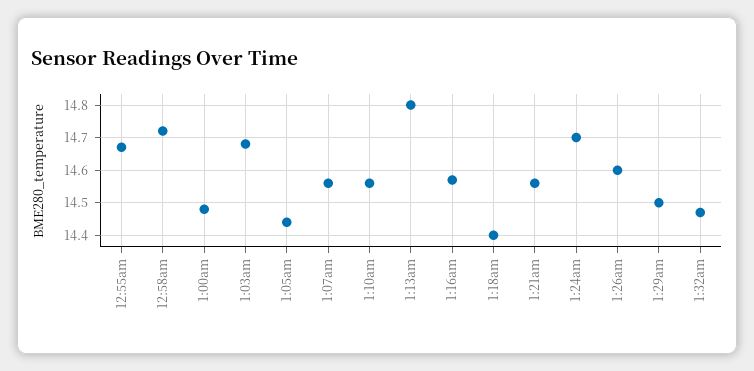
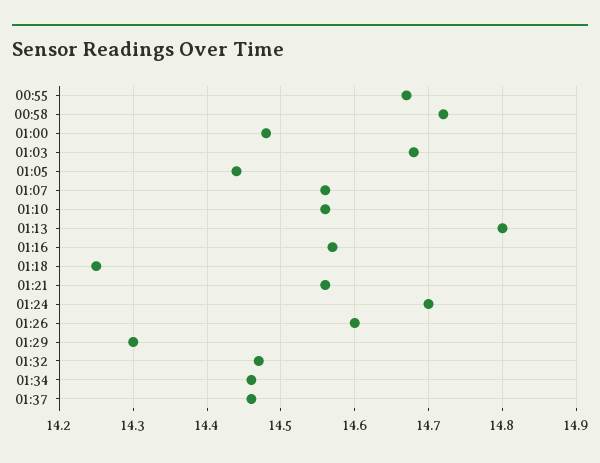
1:18am: 14.4 -> 14.25
1:29am: 14.5 -> 14.3
01:34: none -> 14.46
01:37: none -> 14.46

